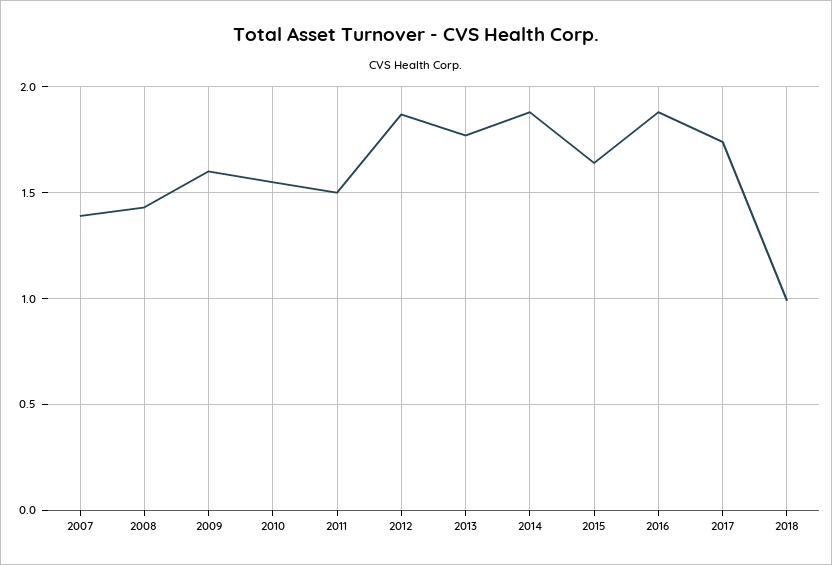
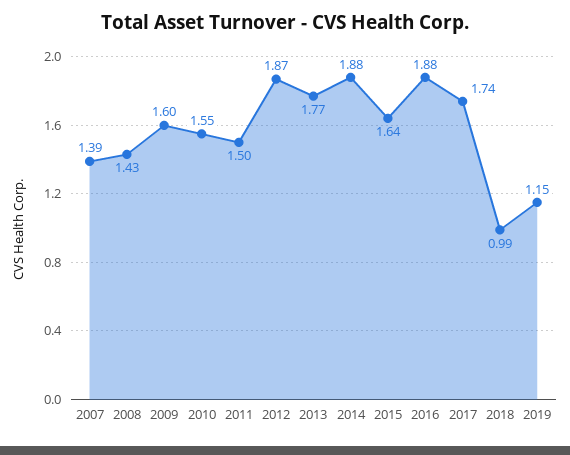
2019: none -> 1.15

